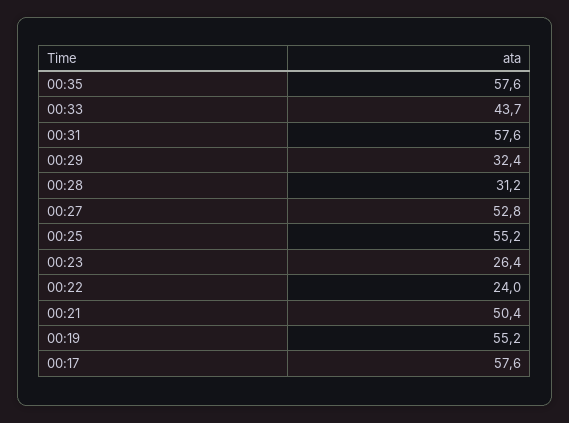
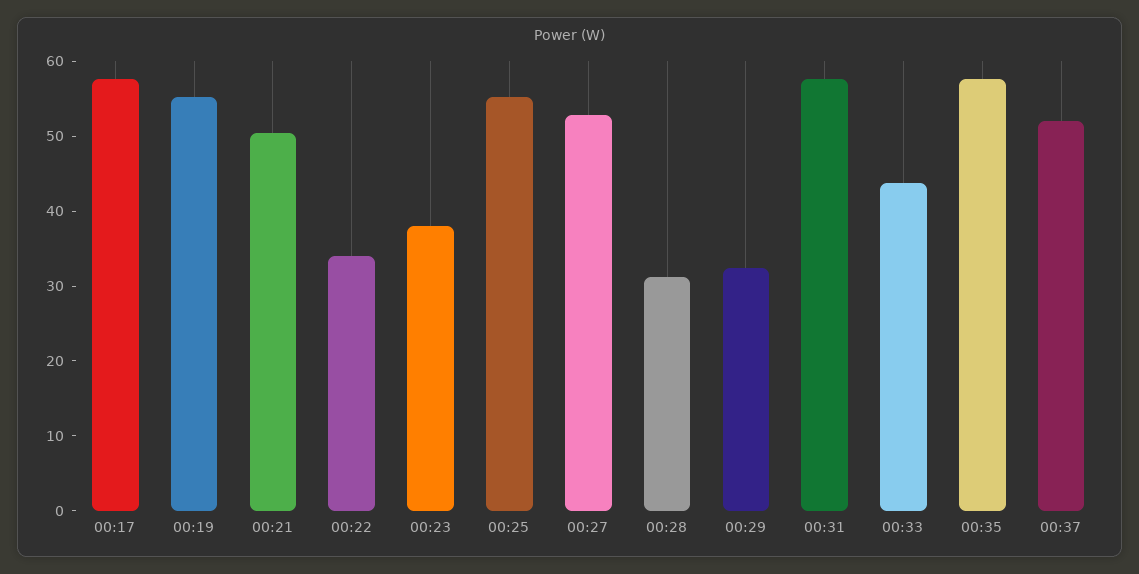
00:23: 26.4 -> 38
00:22: 24 -> 34
00:37: none -> 52

